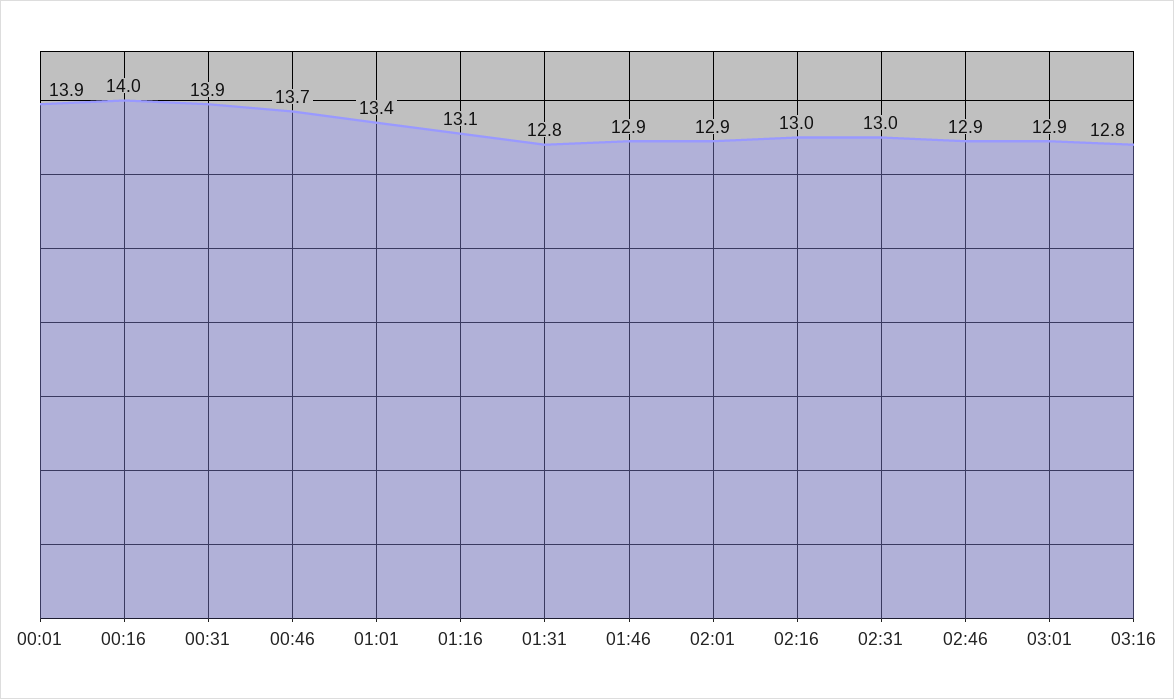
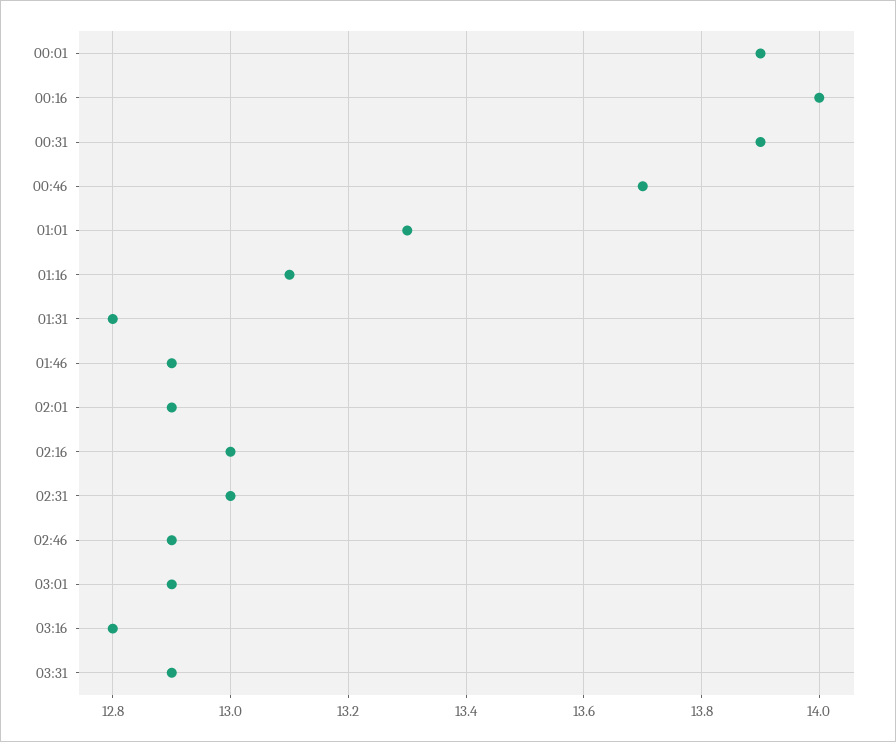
01:01: 13.4 -> 13.3
03:31: none -> 12.9

